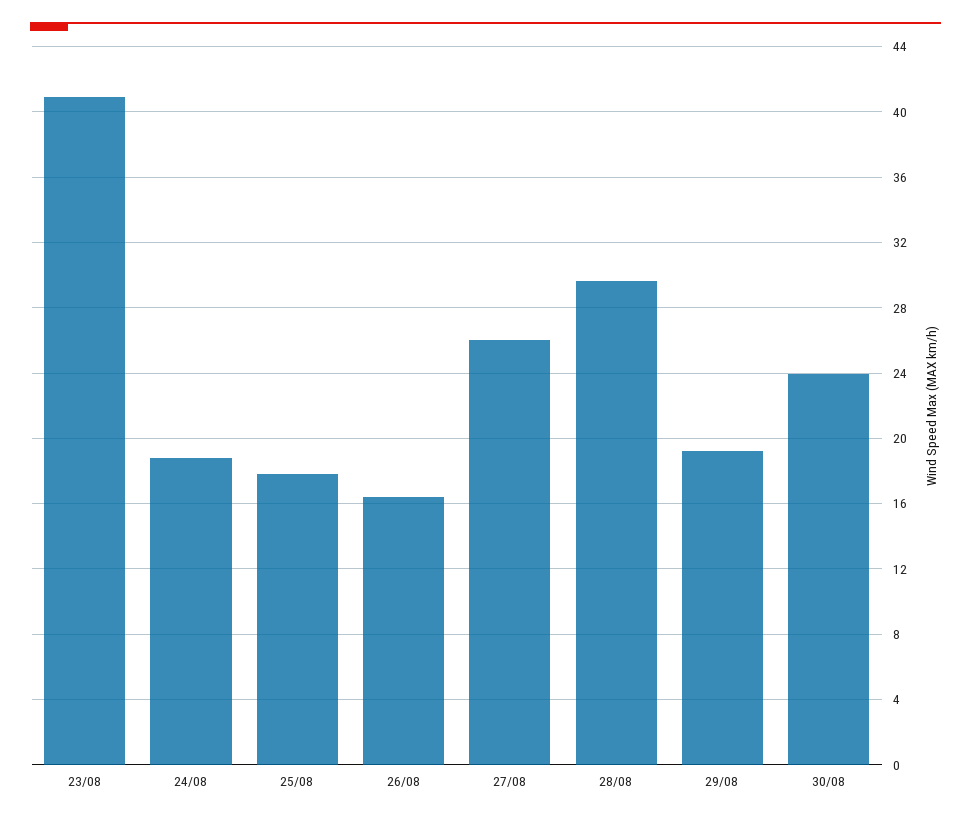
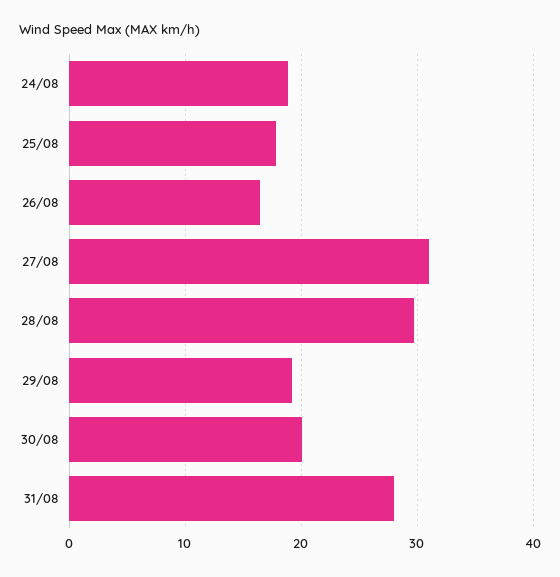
23/08: 41 -> none
27/08: 26 -> 31
30/08: 24 -> 20
31/08: none -> 28

